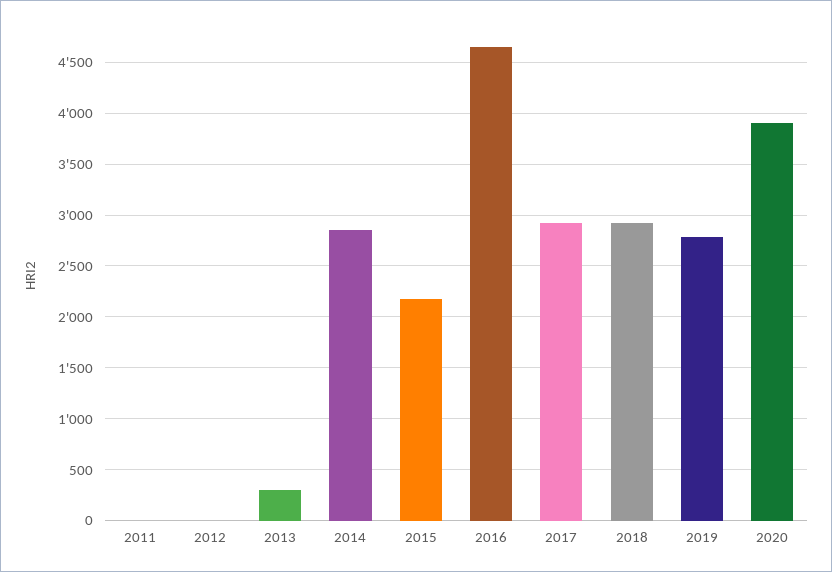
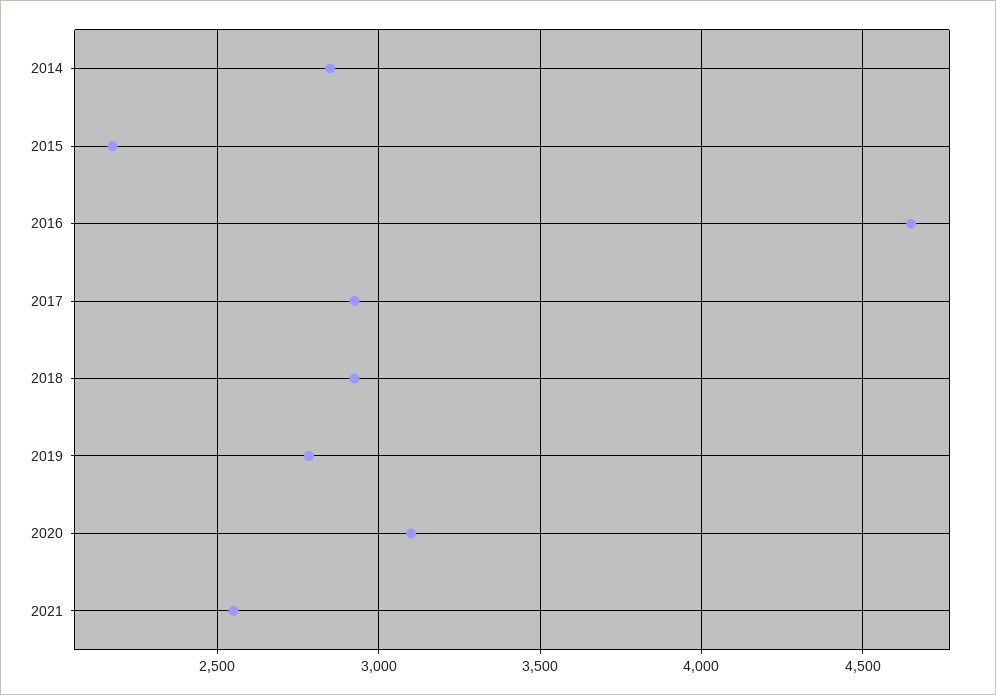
2011: 0 -> none
2012: 0 -> none
2013: 300 -> none
2020: 3900 -> 3100
2021: none -> 2550

